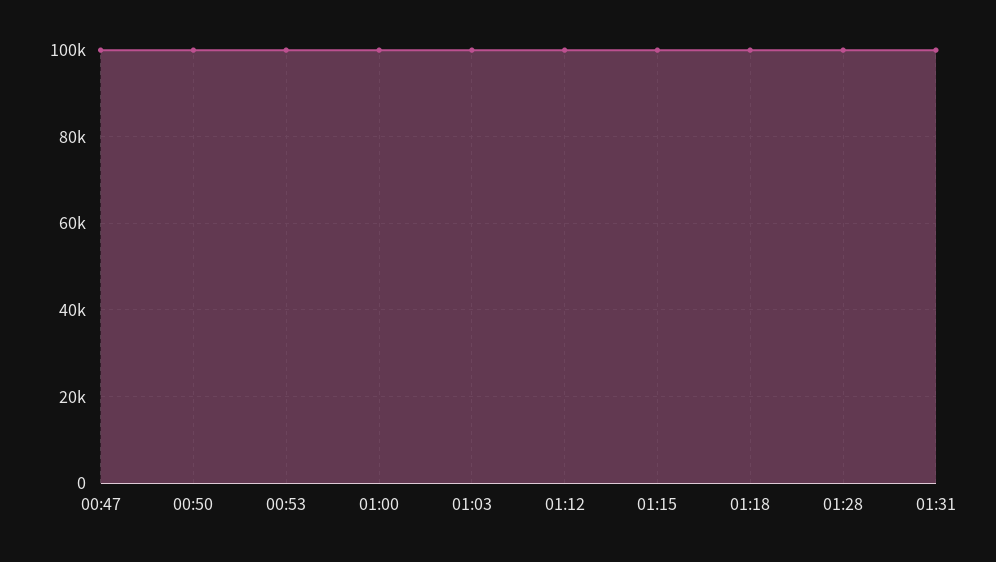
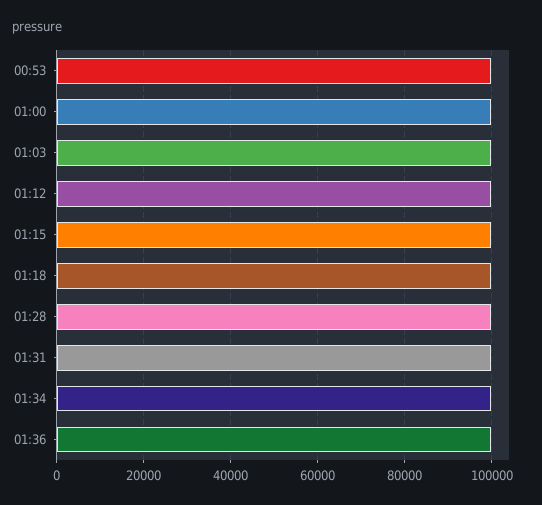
00:47: 100000 -> none
00:50: 100000 -> none
01:34: none -> 100000
01:36: none -> 100000

